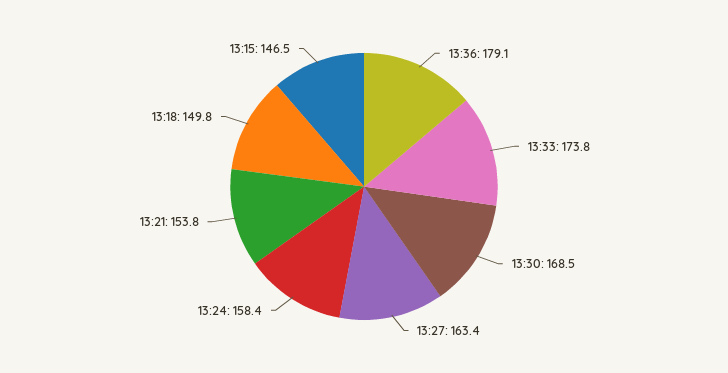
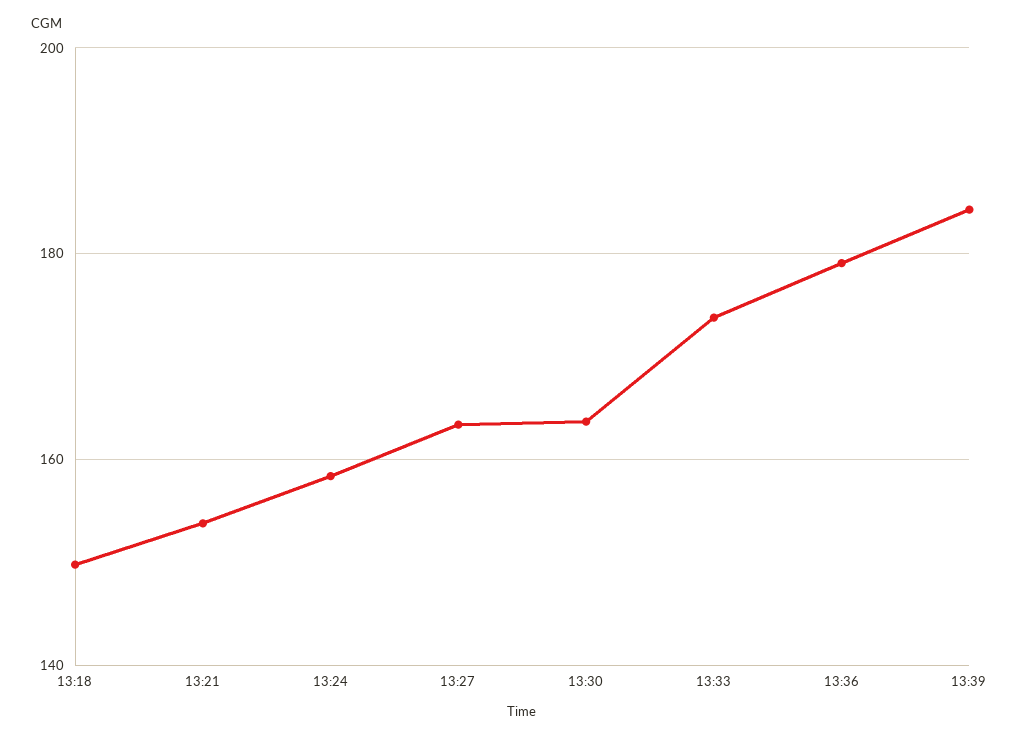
13:30: 168.5 -> 164
13:15: 146.5 -> none
13:39: none -> 184

